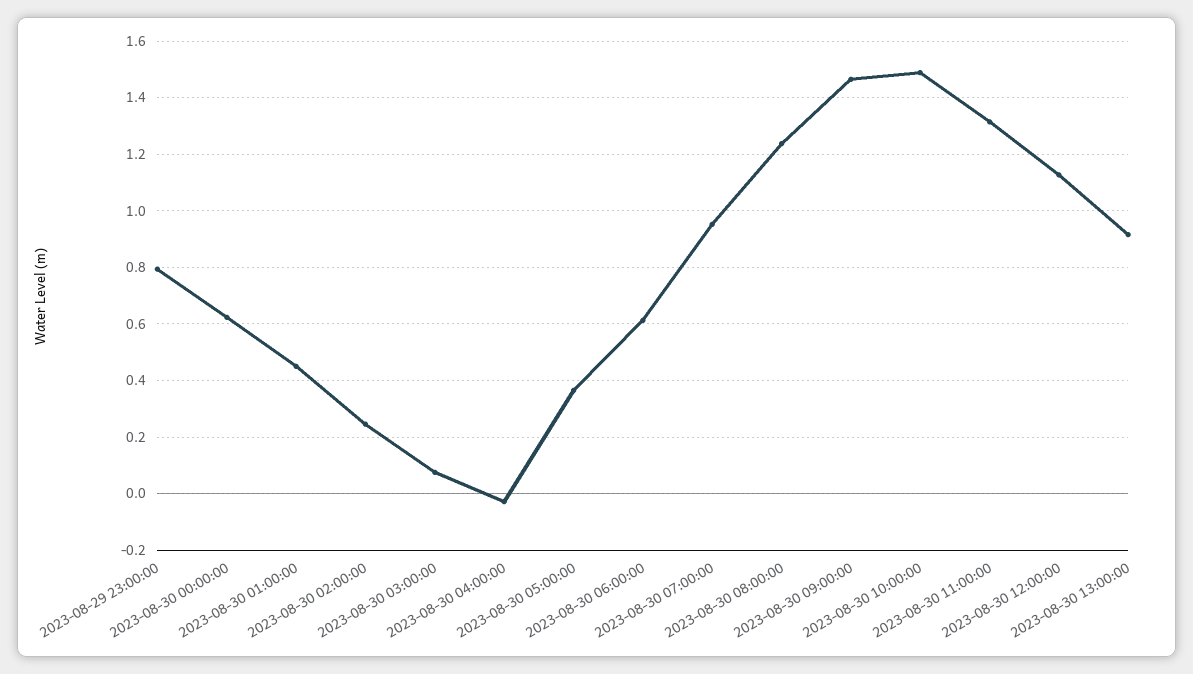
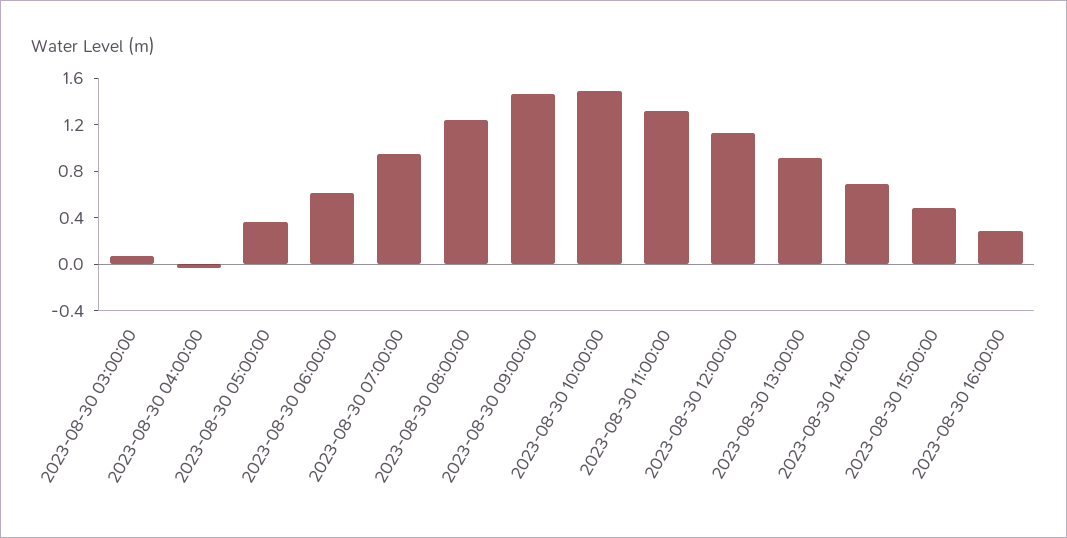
2023-08-29 23:00:00: 0.8 -> none
2023-08-30 00:00:00: 0.625 -> none
2023-08-30 01:00:00: 0.45 -> none
2023-08-30 02:00:00: 0.25 -> none
2023-08-30 14:00:00: none -> 0.7
2023-08-30 15:00:00: none -> 0.5
2023-08-30 16:00:00: none -> 0.3

